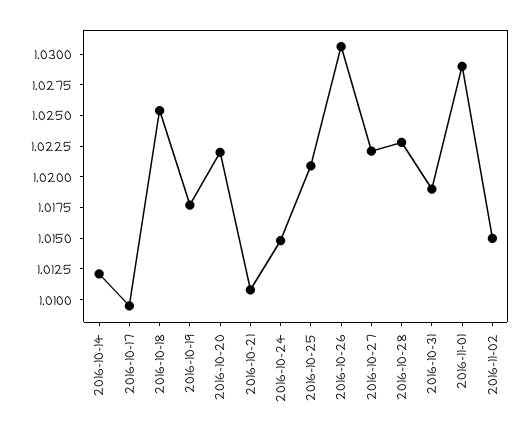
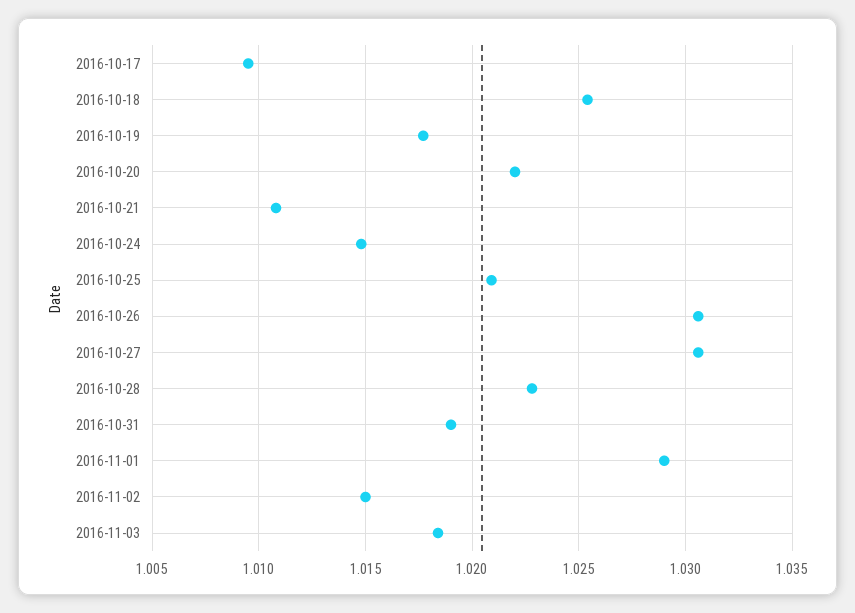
2016-10-14: 1.0125 -> none
2016-10-27: 1.0225 -> 1.0305
2016-11-03: none -> 1.0185

